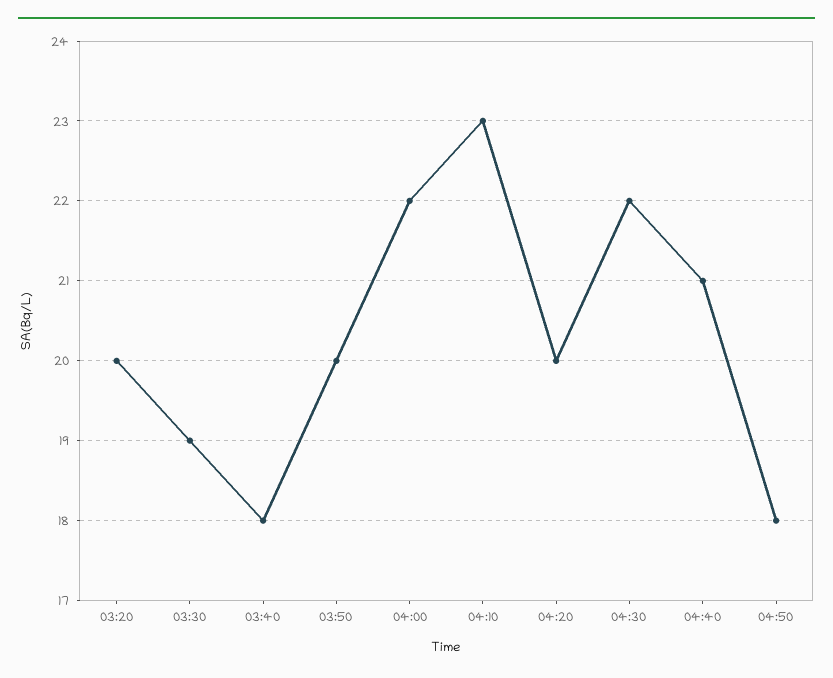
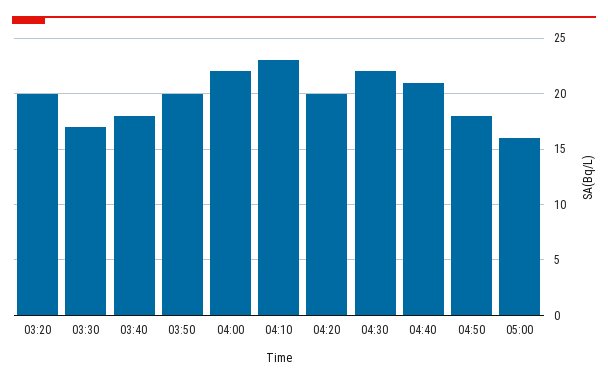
03:30: 19 -> 17
05:00: none -> 16

